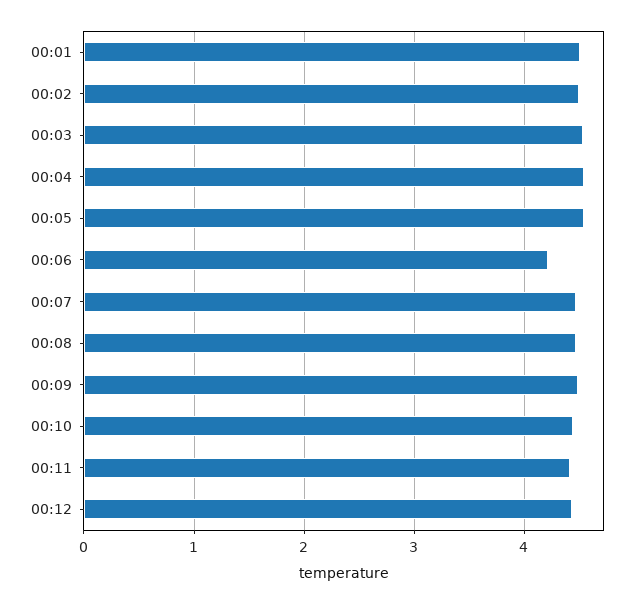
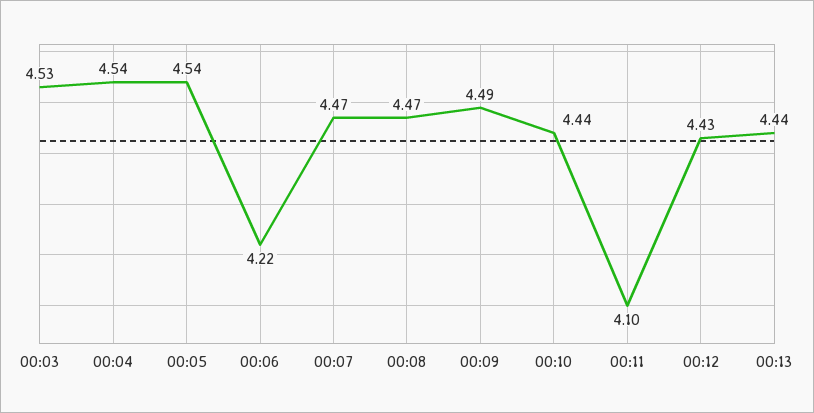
00:01: 4.5 -> none
00:02: 4.5 -> none
00:11: 4.4 -> 4.1
00:13: none -> 4.44

